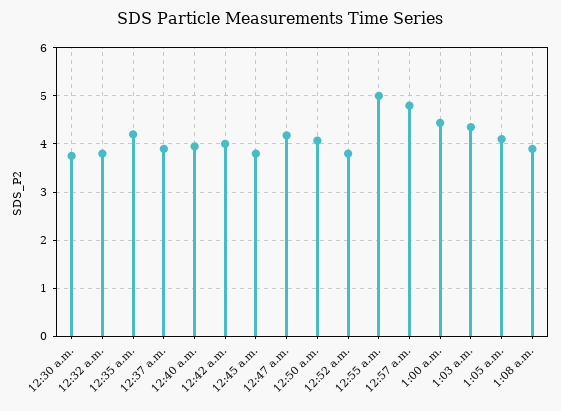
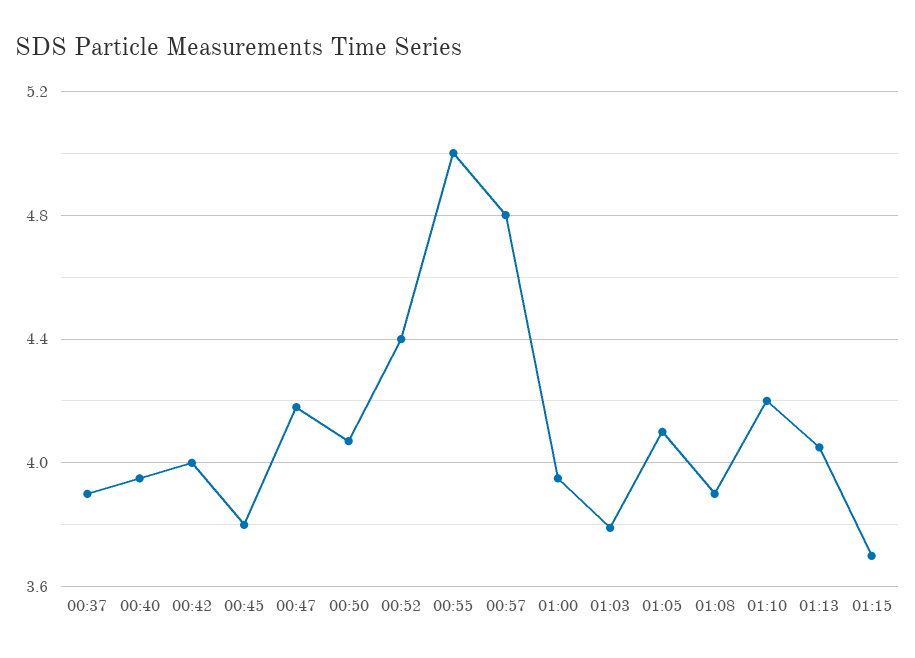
12:30 a.m.: 3.8 -> none
12:32 a.m.: 3.8 -> none
12:35 a.m.: 4.2 -> none
12:52 a.m.: 3.8 -> 4.4
1:00 a.m.: 4.4 -> 3.95
1:03 a.m.: 4.4 -> 3.8
01:10: none -> 4.2
01:13: none -> 4.05
01:15: none -> 3.7

